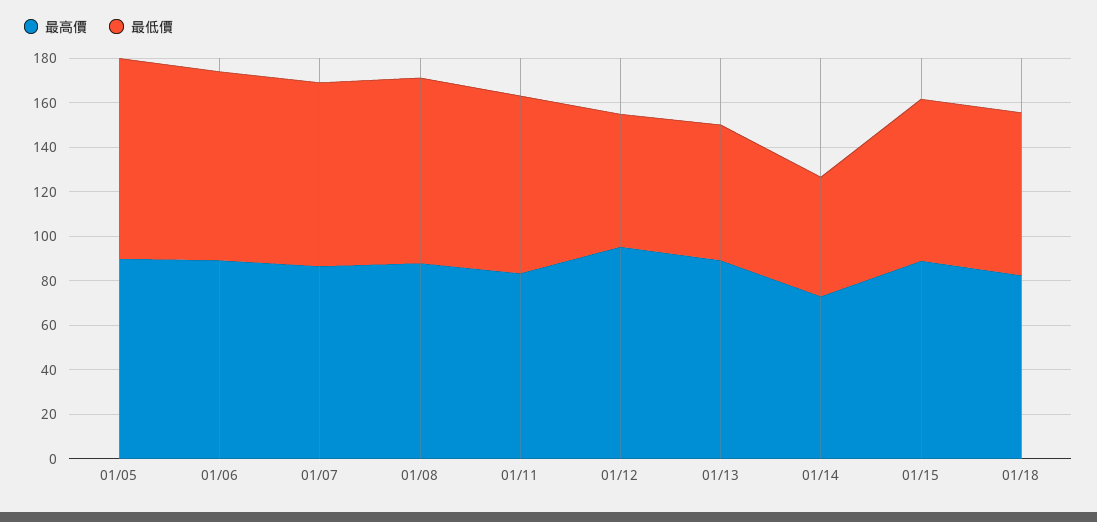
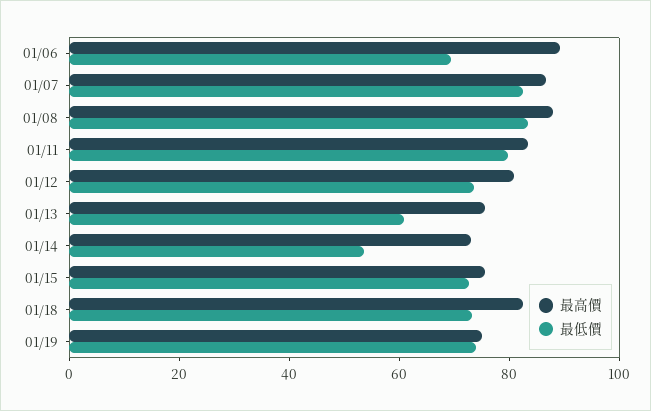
最高價, 01/05: 90 -> none
最低價, 01/05: 90 -> none
最低價, 01/06: 85 -> 70
最高價, 01/12: 95 -> 80
最低價, 01/12: 60 -> 75
最高價, 01/13: 90 -> 75
最高價, 01/15: 90 -> 75
最高價, 01/19: none -> 75
最低價, 01/19: none -> 75

